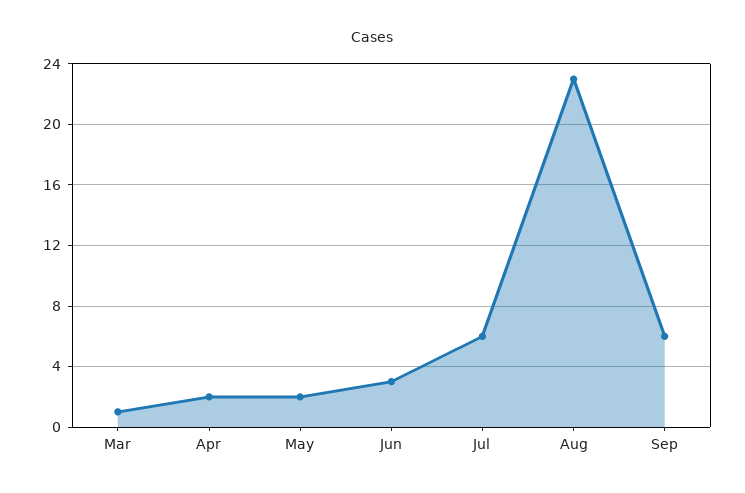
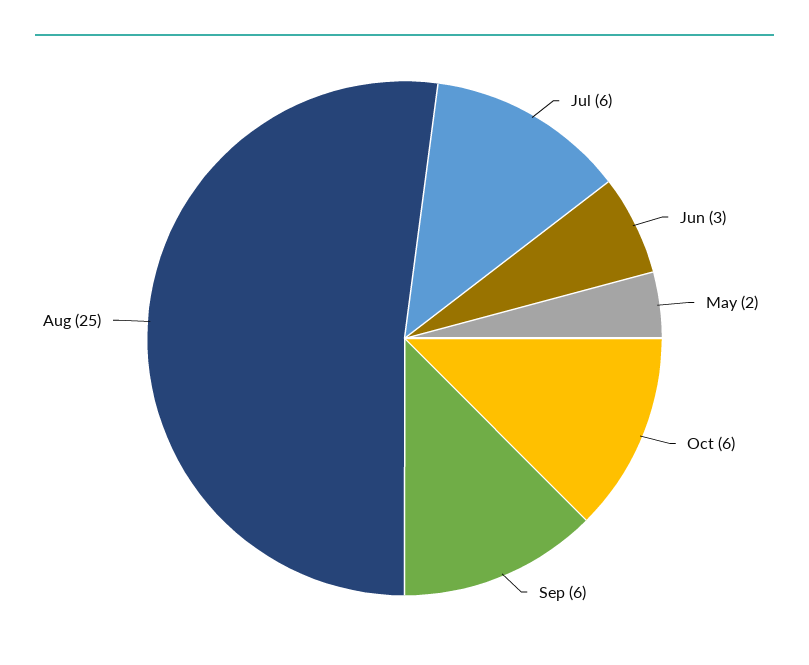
Mar: 1 -> none
Apr: 2 -> none
Aug: 23 -> 25
Oct: none -> 6

